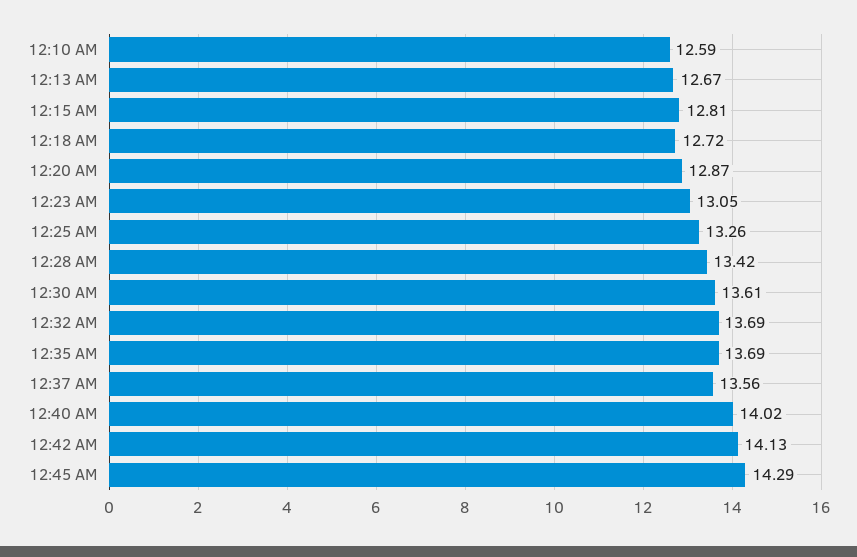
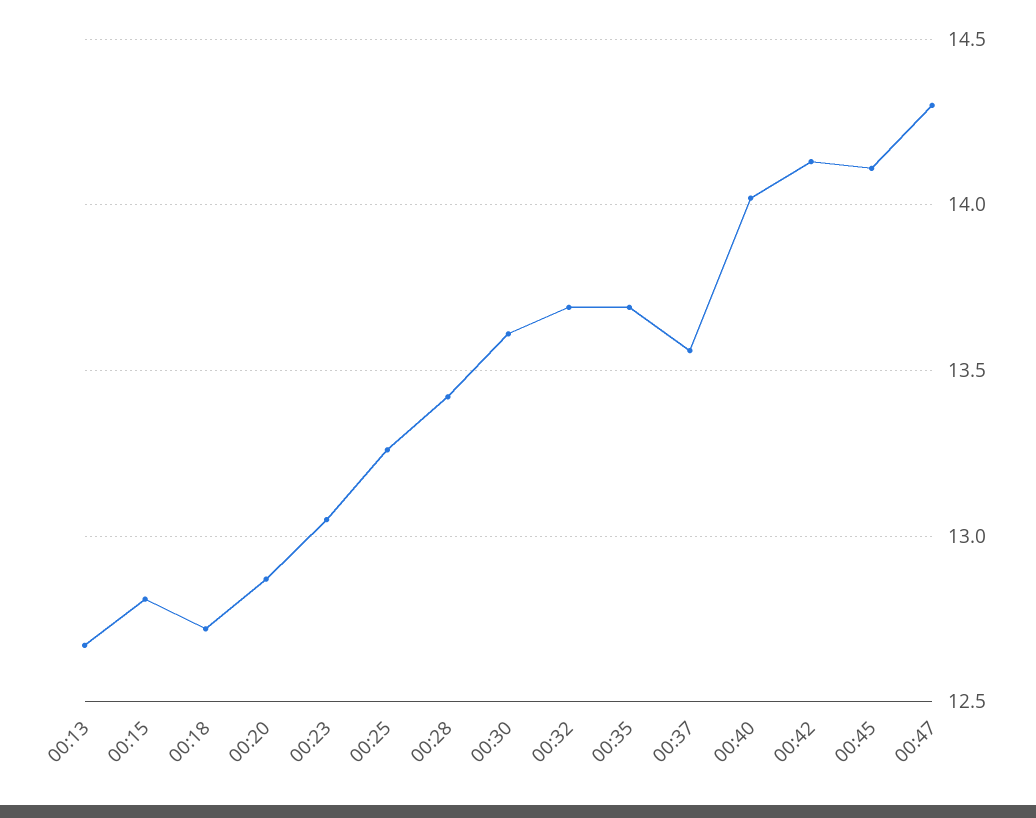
12:10 AM: 12.59 -> none
12:45 AM: 14.29 -> 14.1
00:47: none -> 14.3

